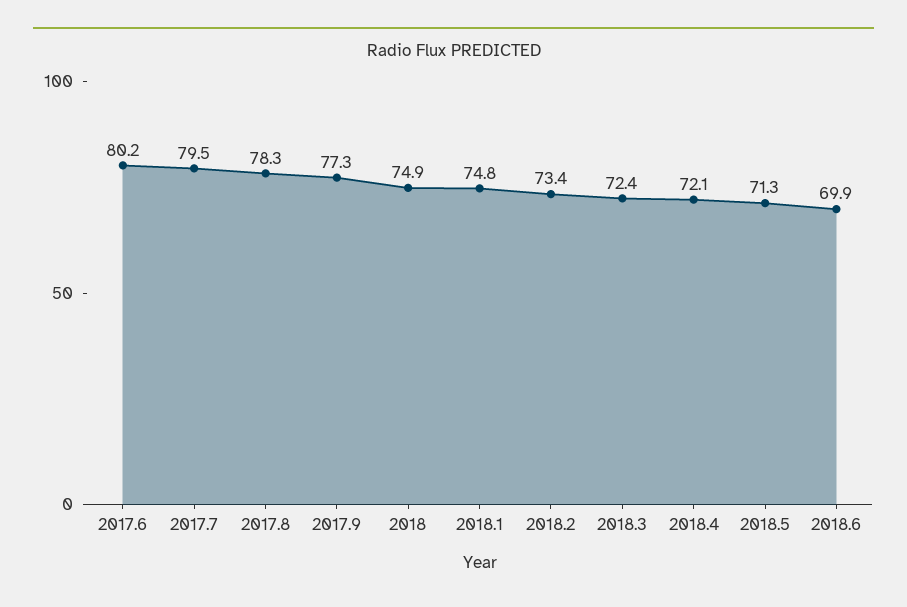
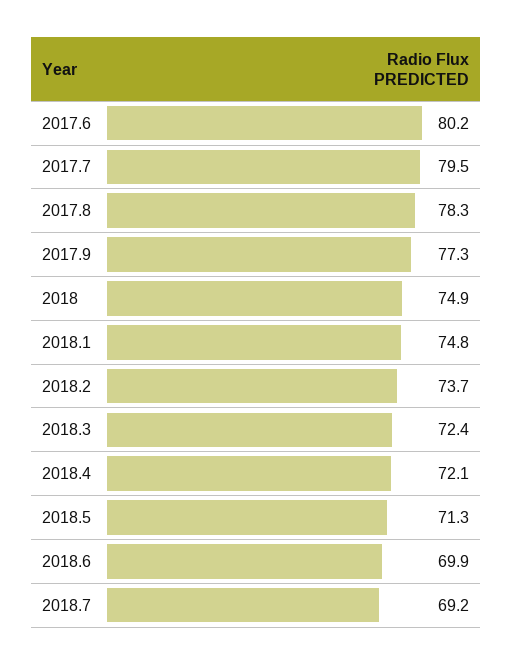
2018.2: 73.4 -> 73.7
2018.7: none -> 69.2

